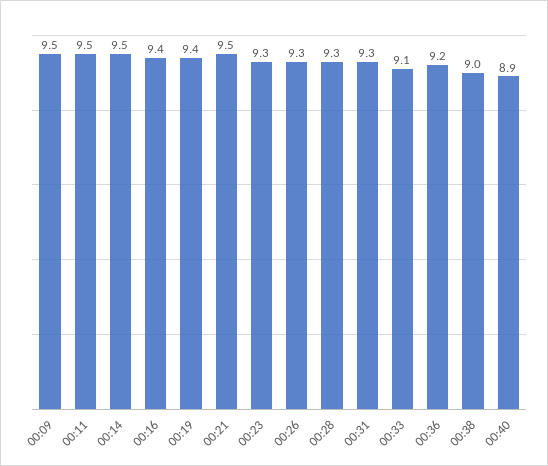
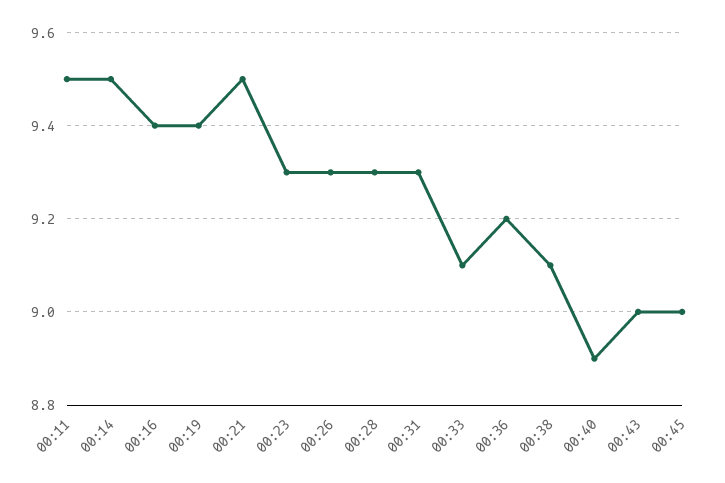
00:09: 9.5 -> none
00:38: 9 -> 9.1
00:43: none -> 9
00:45: none -> 9

